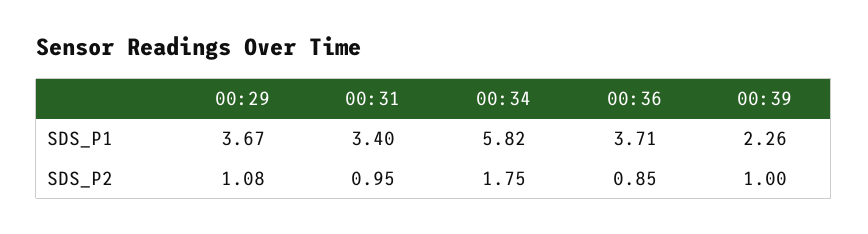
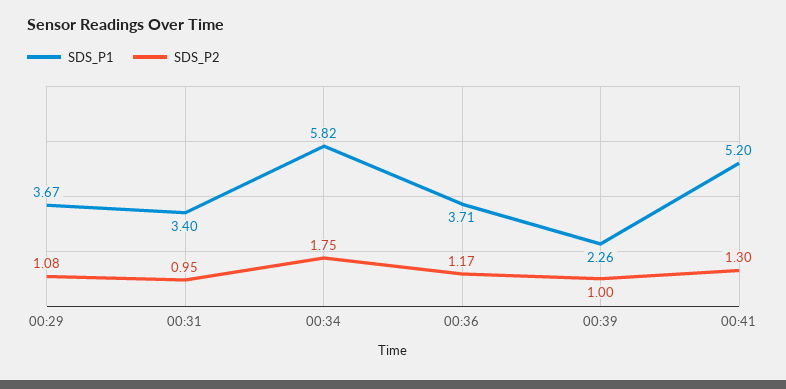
SDS_P2, 00:36: 0.85 -> 1.17
SDS_P1, 00:41: none -> 5.2
SDS_P2, 00:41: none -> 1.3

